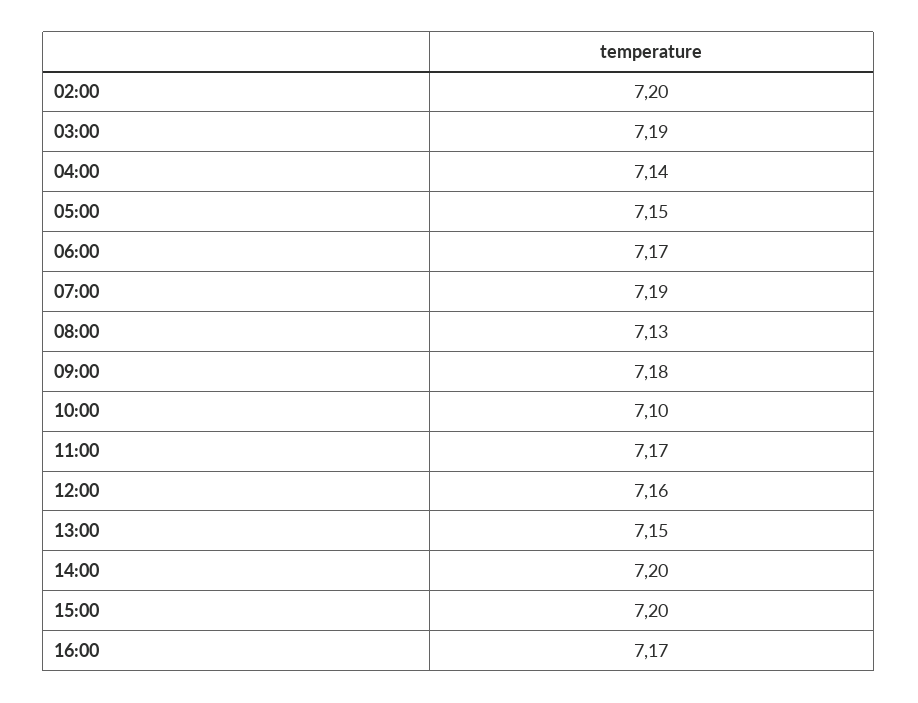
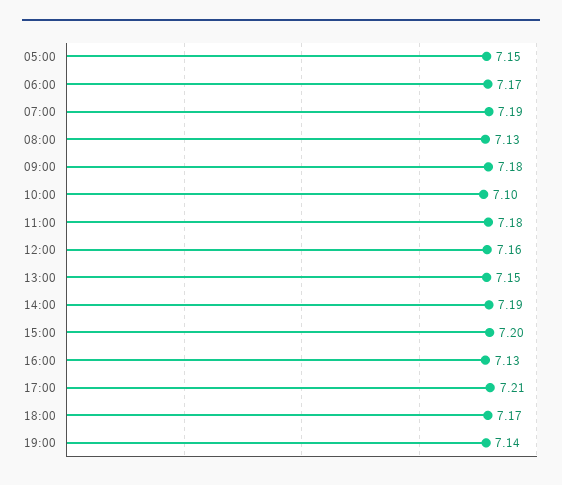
02:00: 7.2 -> none
03:00: 7.19 -> none
04:00: 7.14 -> none
11:00: 7.17 -> 7.18
14:00: 7.2 -> 7.19
16:00: 7.17 -> 7.13
17:00: none -> 7.21
18:00: none -> 7.17
19:00: none -> 7.14

